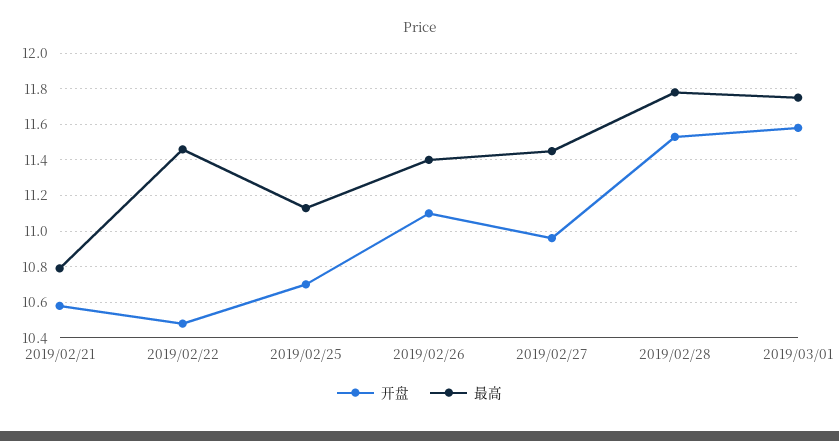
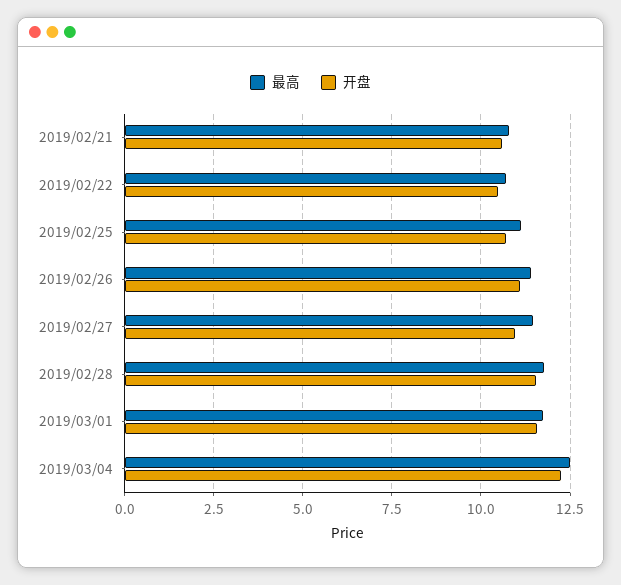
最高, 2019/02/22: 11.45 -> 10.75
最高, 2019/03/04: none -> 12.5
开盘, 2019/03/04: none -> 12.25

